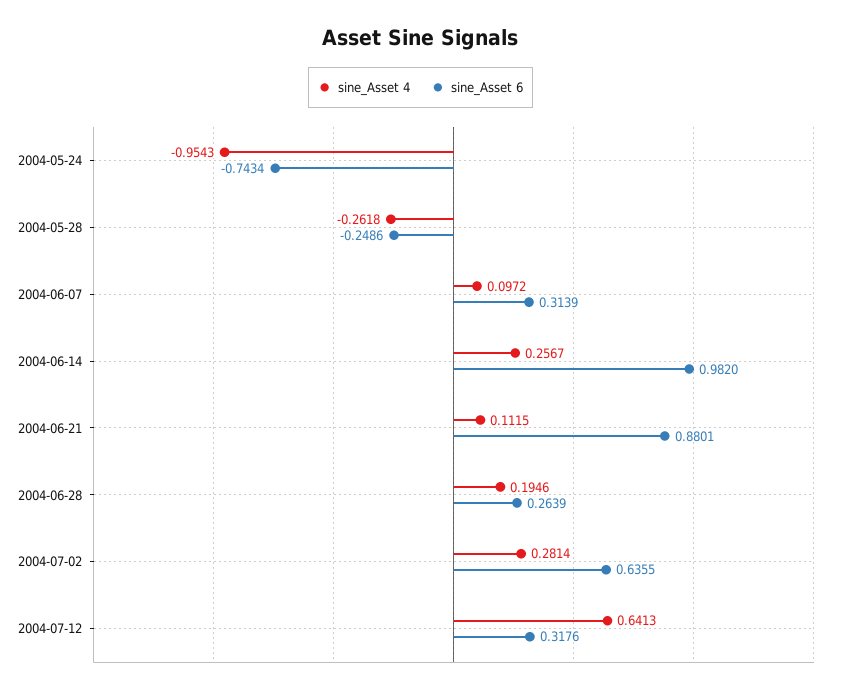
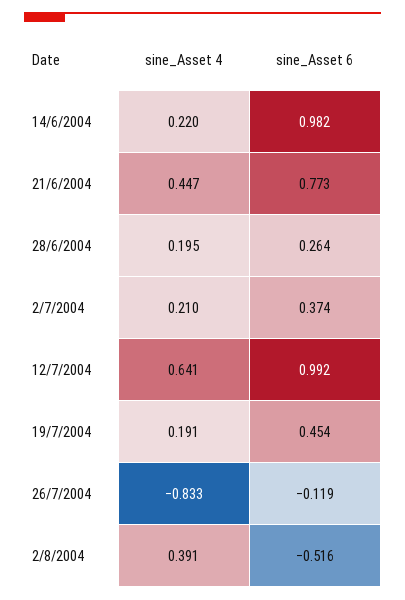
sine_Asset 4, 2004-05-24: -0.9543 -> none
sine_Asset 6, 2004-05-24: -0.7434 -> none
sine_Asset 4, 2004-05-28: -0.2618 -> none
sine_Asset 6, 2004-05-28: -0.2486 -> none
sine_Asset 4, 2004-06-07: 0.0972 -> none
sine_Asset 6, 2004-06-07: 0.3139 -> none
sine_Asset 4, 2004-06-14: 0.2567 -> 0.22
sine_Asset 4, 2004-06-21: 0.1115 -> 0.447
sine_Asset 6, 2004-06-21: 0.8801 -> 0.773
sine_Asset 4, 2004-07-02: 0.2814 -> 0.21
sine_Asset 6, 2004-07-02: 0.6355 -> 0.374
sine_Asset 6, 2004-07-12: 0.3176 -> 0.992
sine_Asset 4, 19/7/2004: none -> 0.191
sine_Asset 6, 19/7/2004: none -> 0.454
sine_Asset 4, 26/7/2004: none -> -0.833
sine_Asset 6, 26/7/2004: none -> -0.119
sine_Asset 4, 2/8/2004: none -> 0.391
sine_Asset 6, 2/8/2004: none -> -0.516

